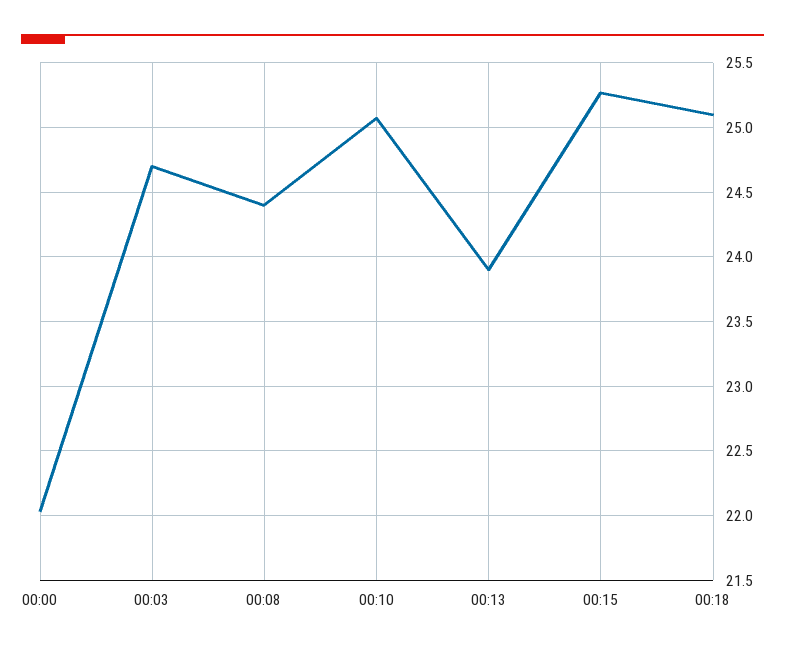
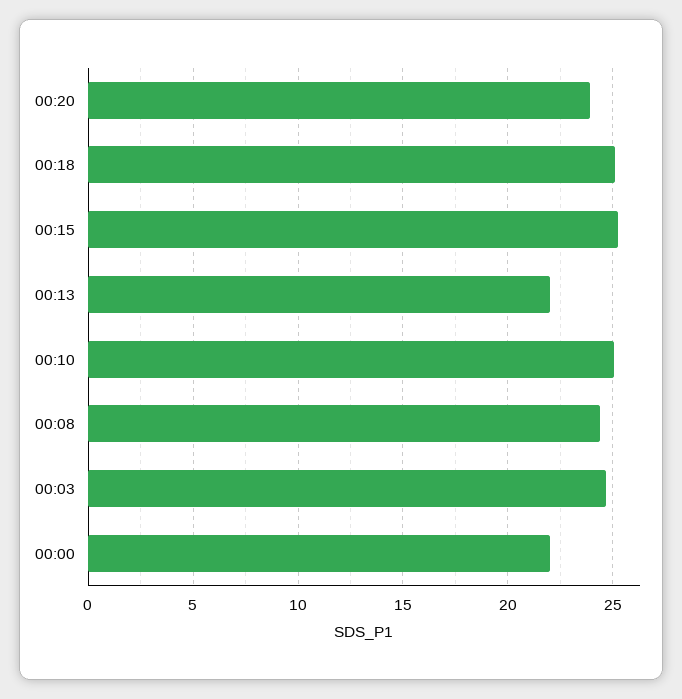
00:13: 23.9 -> 22
00:20: none -> 24

